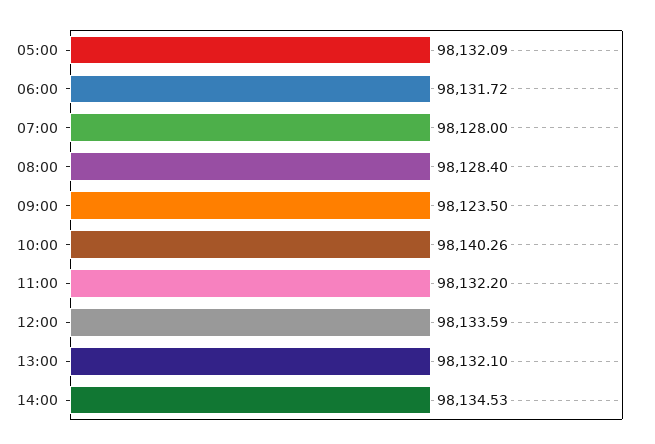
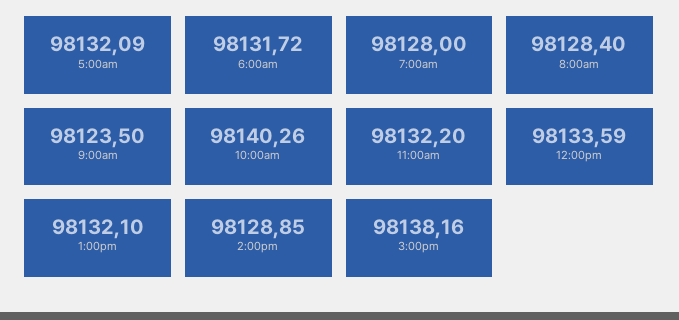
14:00: 98134.53 -> 98128.85
3:00pm: none -> 98138.16

